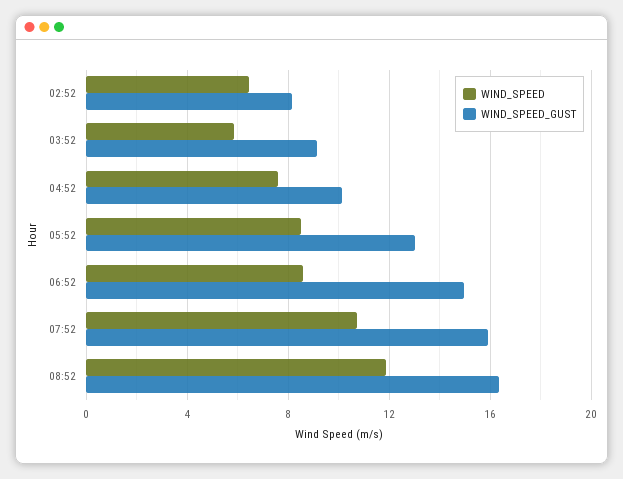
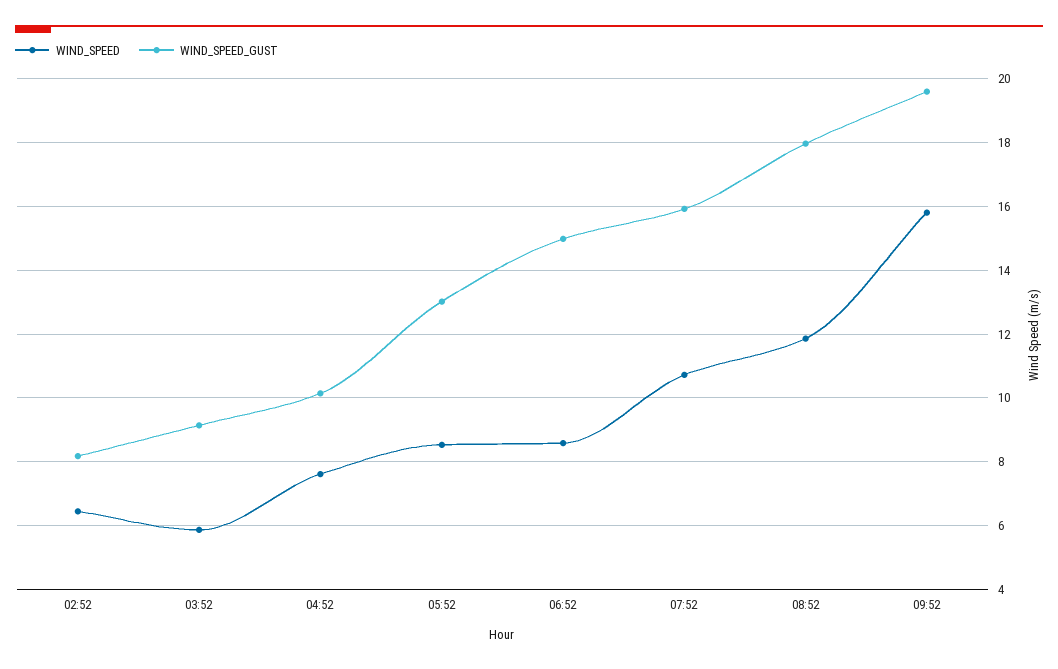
WIND_SPEED_GUST, 08:52: 16.5 -> 18
WIND_SPEED, 09:52: none -> 15.8
WIND_SPEED_GUST, 09:52: none -> 19.6

